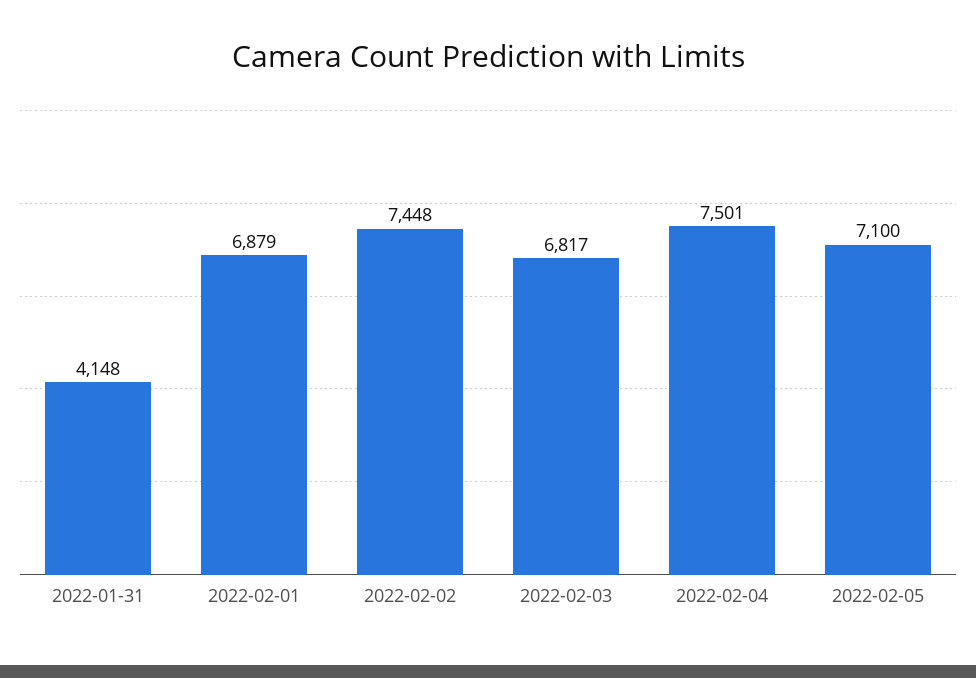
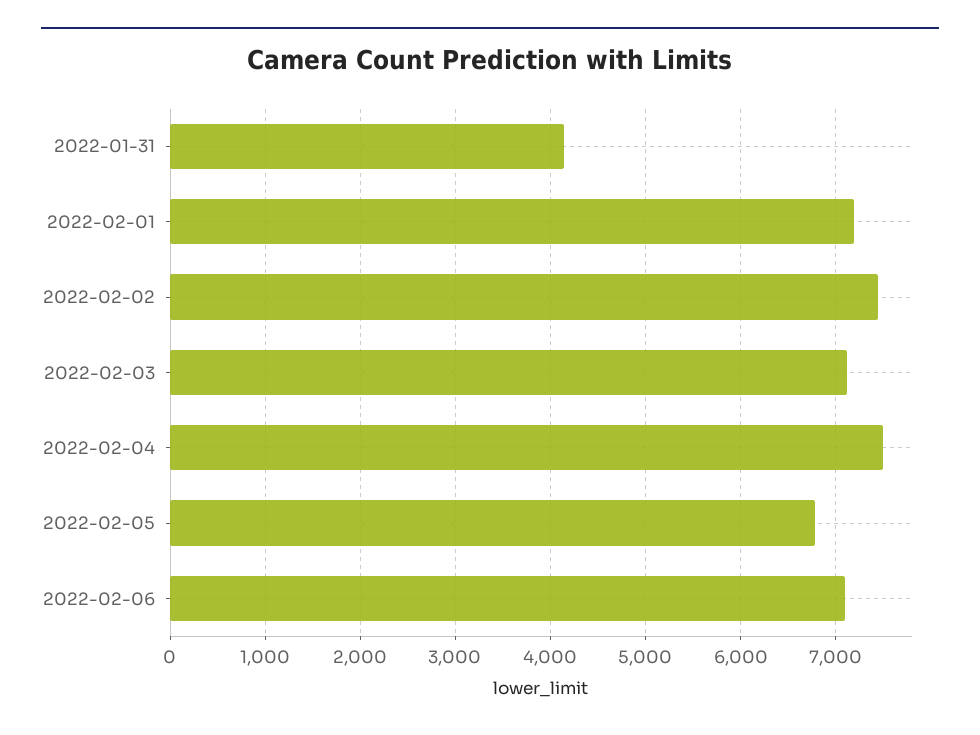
2022-02-01: 6879 -> 7200
2022-02-03: 6817 -> 7100
2022-02-05: 7100 -> 6800
2022-02-06: none -> 7100

